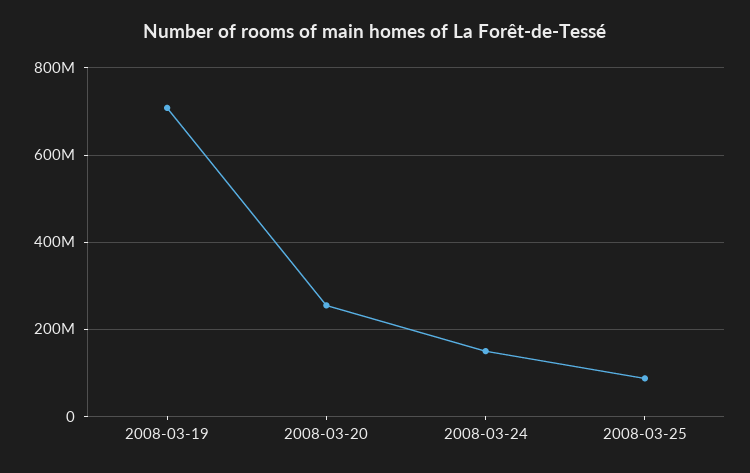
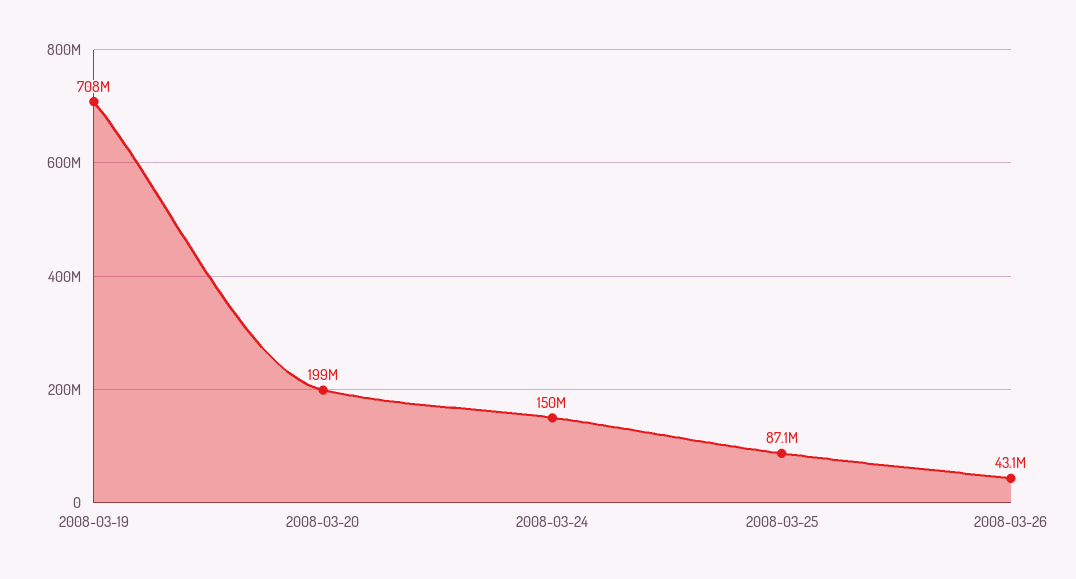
2008-03-20: 260000000 -> 199000000
2008-03-26: none -> 43100000

